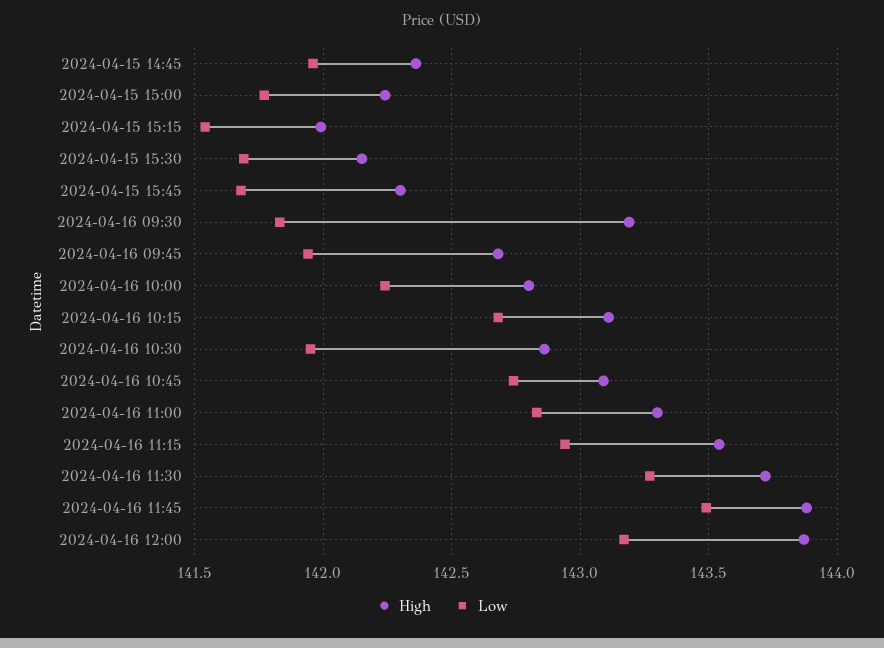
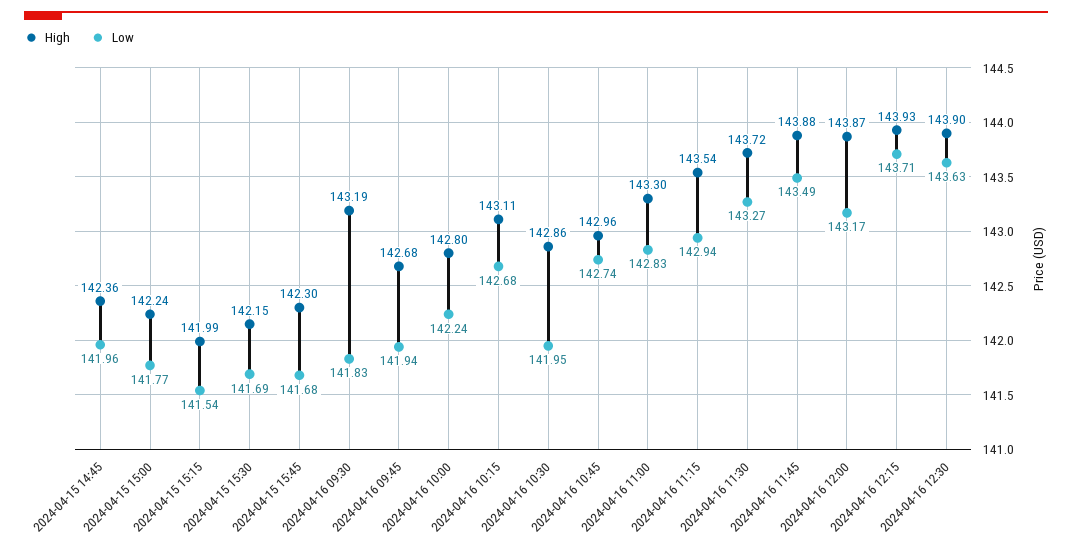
High, 2024-04-16 10:45: 143.1 -> 142.96
High, 2024-04-16 12:15: none -> 143.93
Low, 2024-04-16 12:15: none -> 143.71
High, 2024-04-16 12:30: none -> 143.9
Low, 2024-04-16 12:30: none -> 143.63

